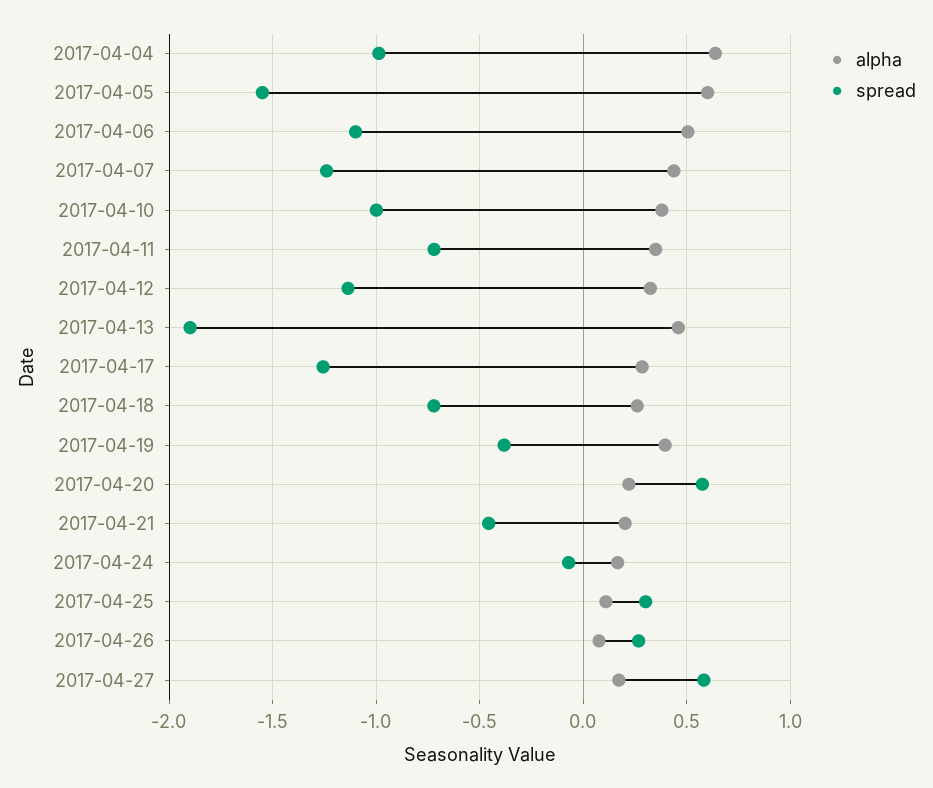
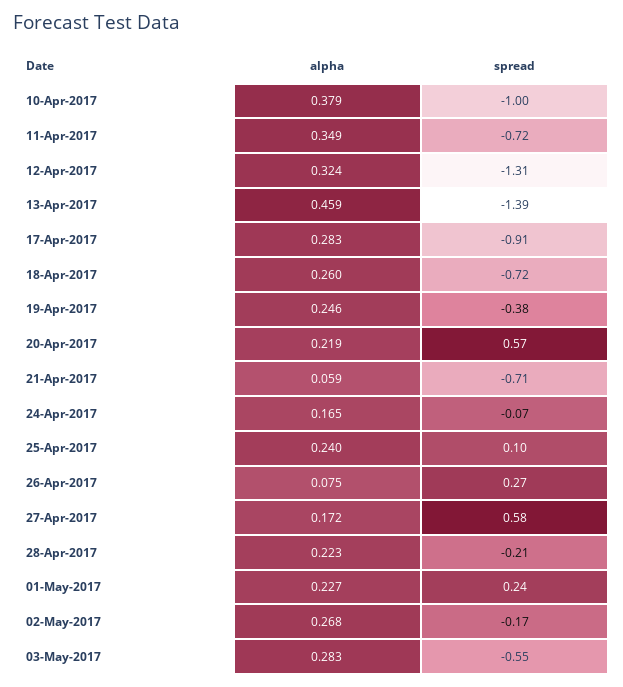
alpha, 2017-04-04: 0.65 -> none
spread, 2017-04-04: -1 -> none
alpha, 2017-04-05: 0.6 -> none
spread, 2017-04-05: -1.55 -> none
alpha, 2017-04-06: 0.5 -> none
spread, 2017-04-06: -1.1 -> none
alpha, 2017-04-07: 0.45 -> none
spread, 2017-04-07: -1.25 -> none
spread, 2017-04-12: -1.15 -> -1.31
spread, 2017-04-13: -1.9 -> -1.39
spread, 2017-04-17: -1.25 -> -0.91
alpha, 2017-04-19: 0.4 -> 0.246
alpha, 2017-04-21: 0.2 -> 0.059
spread, 2017-04-21: -0.45 -> -0.71
alpha, 2017-04-25: 0.1 -> 0.24
spread, 2017-04-25: 0.3 -> 0.1
alpha, 28-Apr-2017: none -> 0.223
spread, 28-Apr-2017: none -> -0.21
alpha, 01-May-2017: none -> 0.227
spread, 01-May-2017: none -> 0.24
alpha, 02-May-2017: none -> 0.268
spread, 02-May-2017: none -> -0.17
alpha, 03-May-2017: none -> 0.283
spread, 03-May-2017: none -> -0.55

